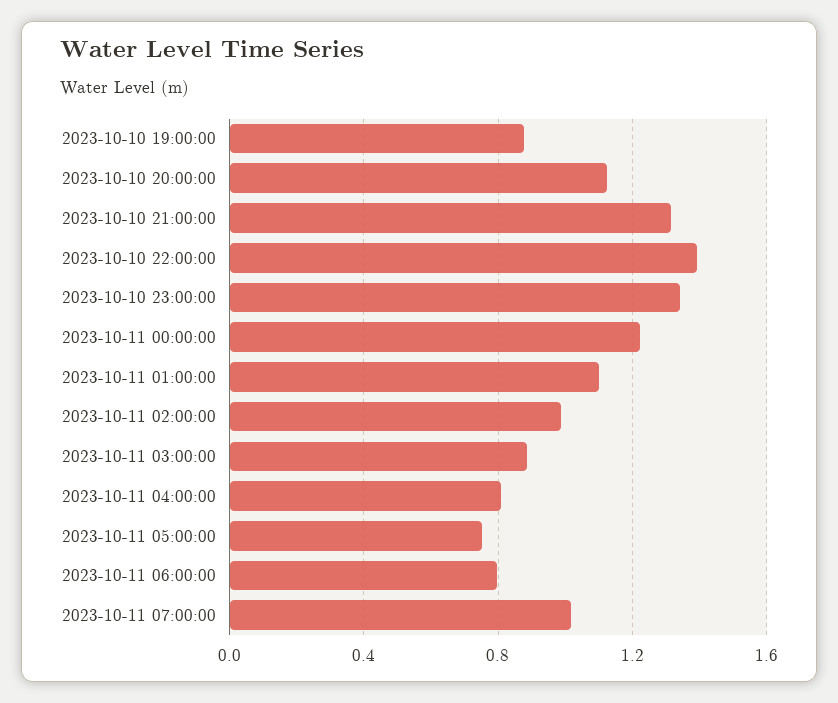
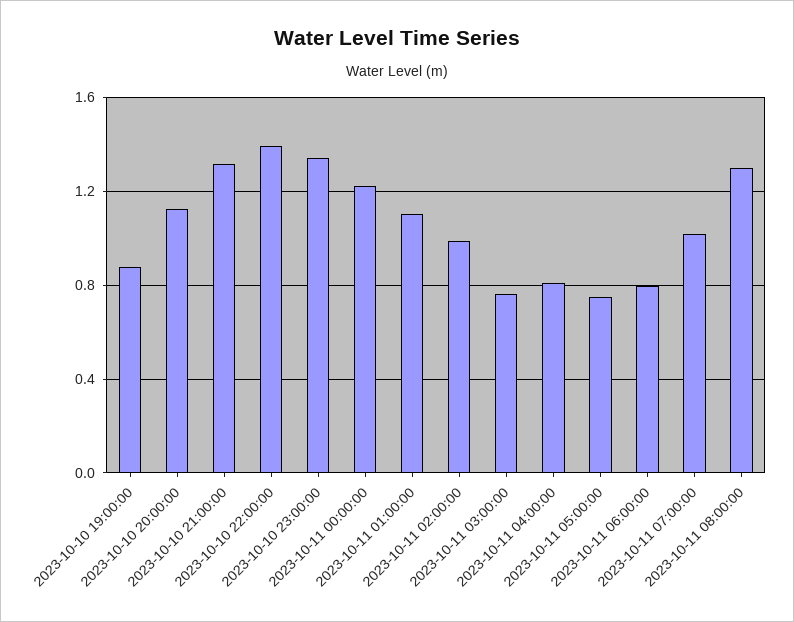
2023-10-11 03:00:00: 0.9 -> 0.75
2023-10-11 08:00:00: none -> 1.3

